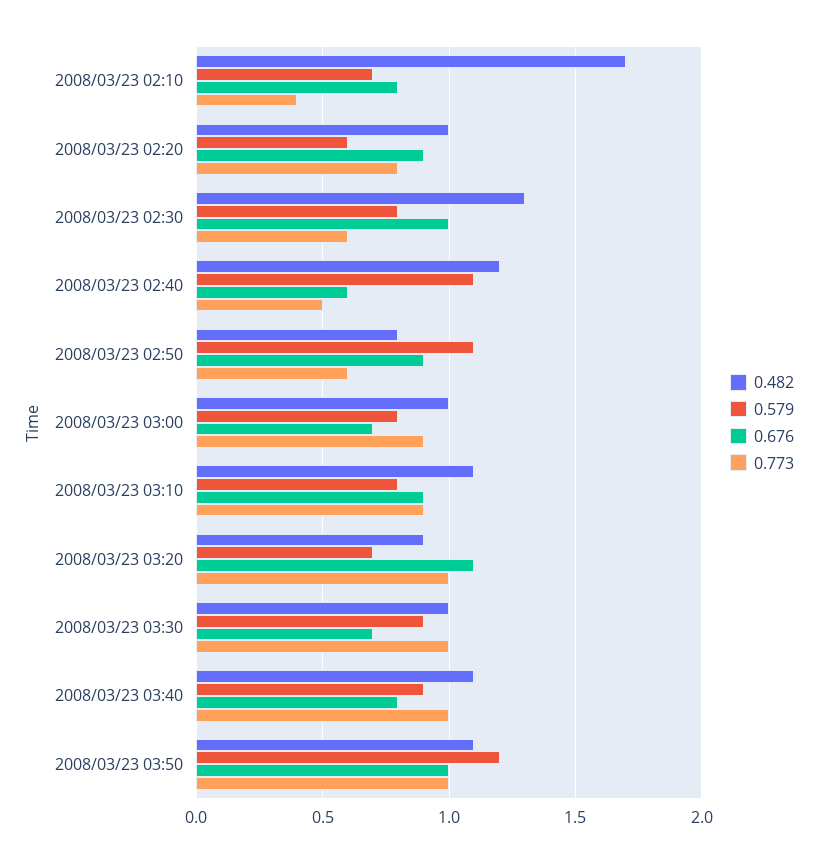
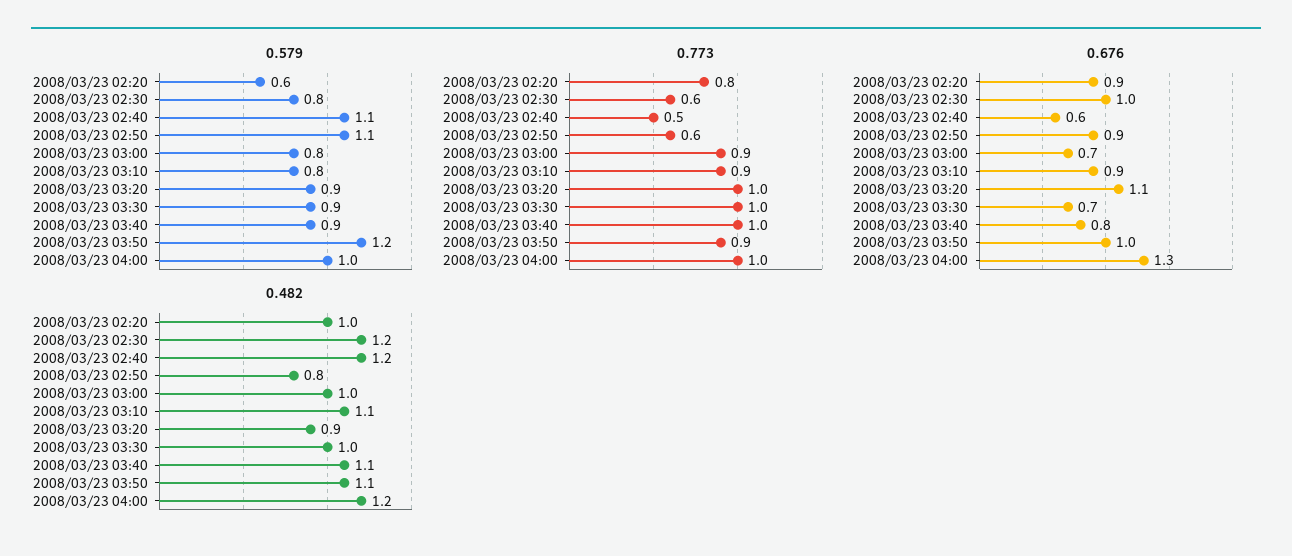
0.482, 2008/03/23 02:10: 1.7 -> none
0.579, 2008/03/23 02:10: 0.7 -> none
0.676, 2008/03/23 02:10: 0.8 -> none
0.773, 2008/03/23 02:10: 0.4 -> none
0.482, 2008/03/23 02:30: 1.3 -> 1.2
0.579, 2008/03/23 03:20: 0.7 -> 0.9
0.773, 2008/03/23 03:50: 1 -> 0.9
0.579, 2008/03/23 04:00: none -> 1
0.773, 2008/03/23 04:00: none -> 1
0.676, 2008/03/23 04:00: none -> 1.3
0.482, 2008/03/23 04:00: none -> 1.2

